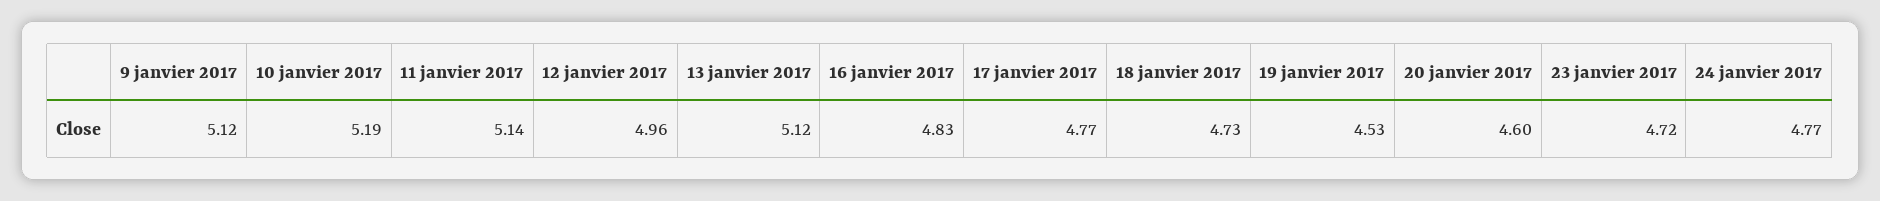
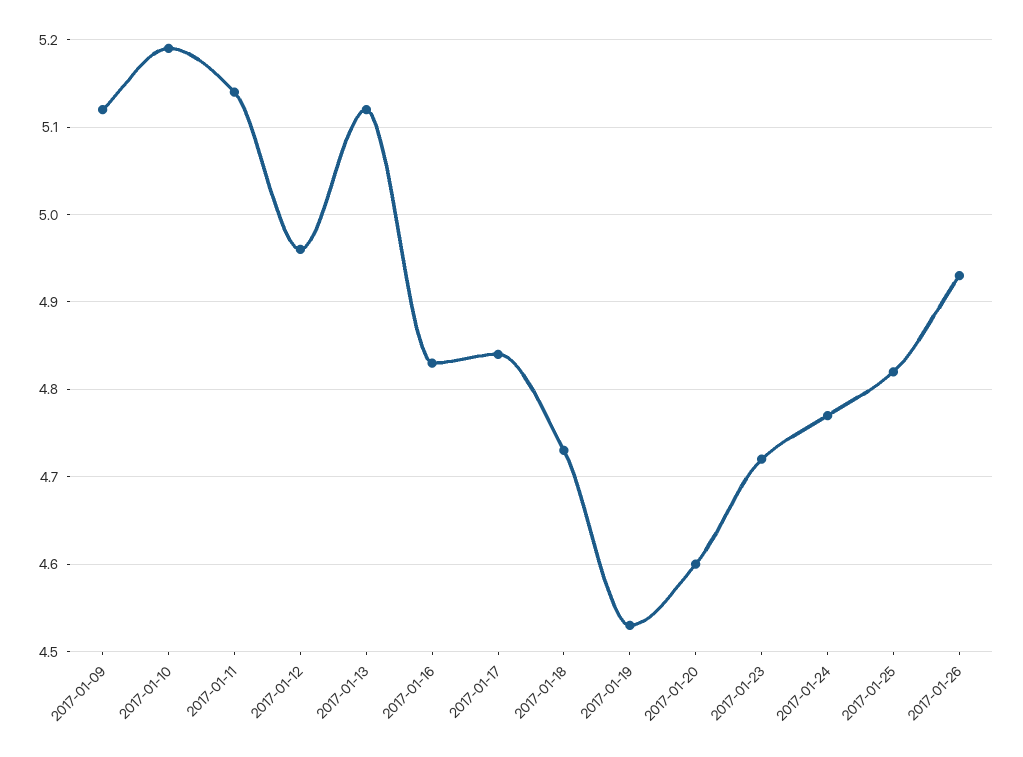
17 janvier 2017: 4.77 -> 4.84
2017-01-25: none -> 4.82
2017-01-26: none -> 4.93

